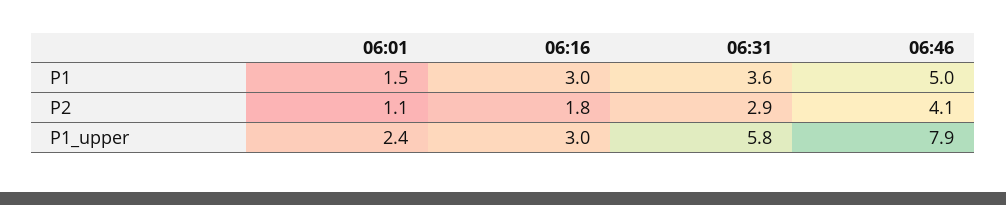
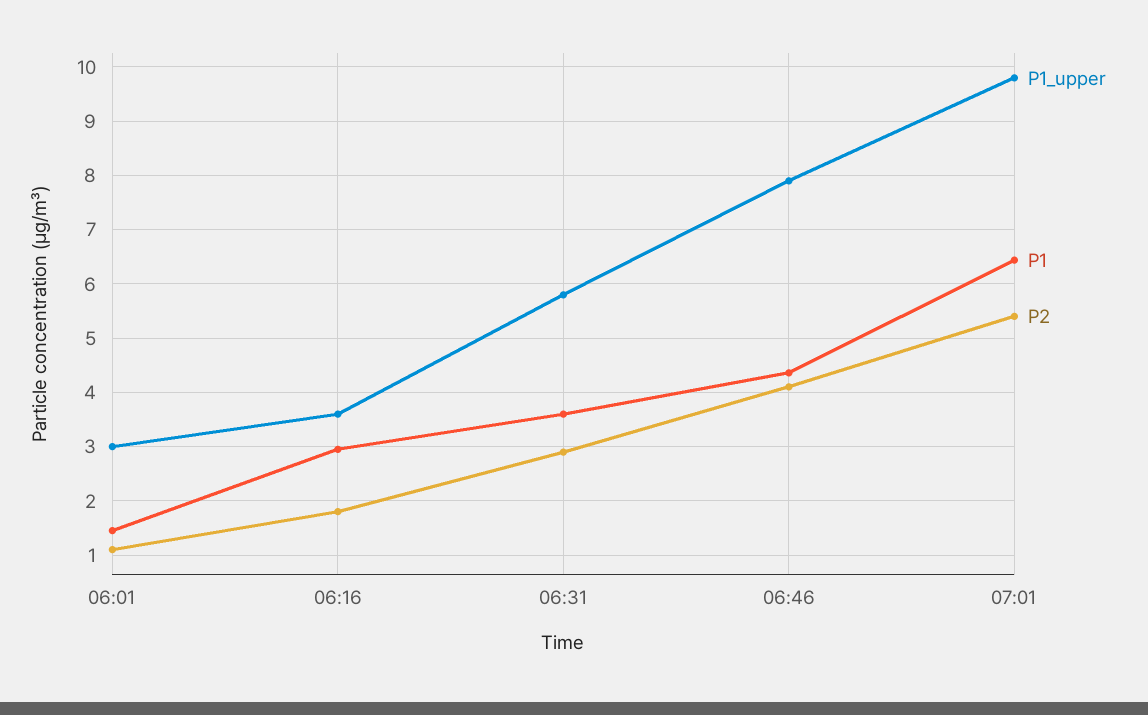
P1, 06:46: 5 -> 4.4
P1_upper, 06:01: 2.4 -> 3
P1_upper, 06:16: 3 -> 3.6
P1_upper, 07:01: none -> 9.8
P1, 07:01: none -> 6.4
P2, 07:01: none -> 5.4

